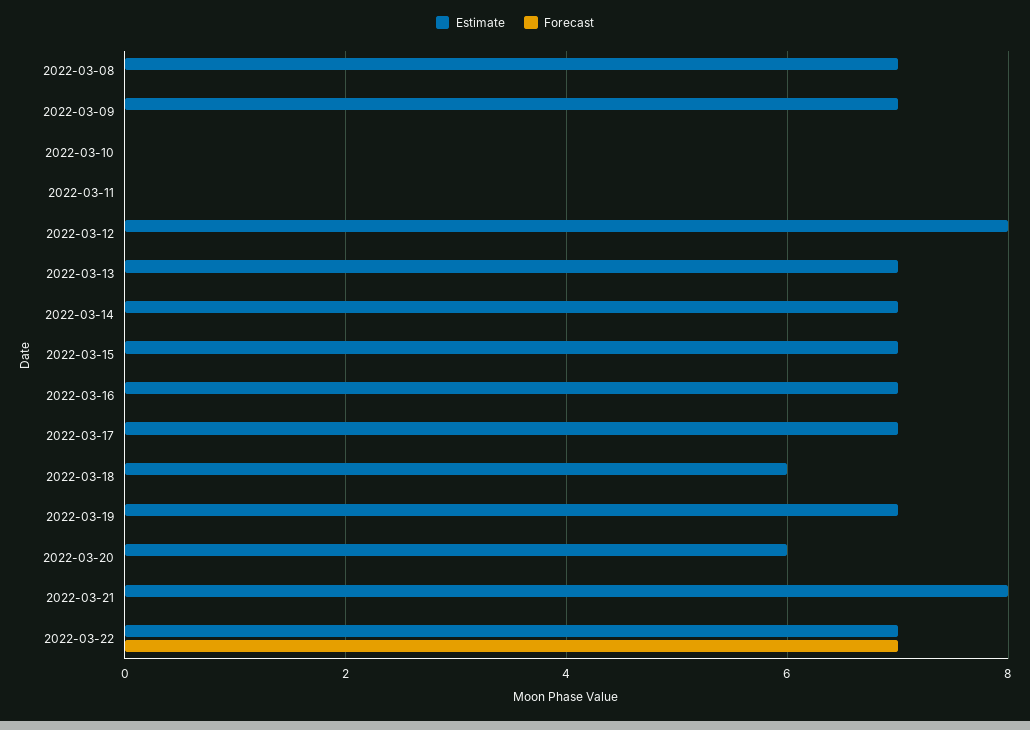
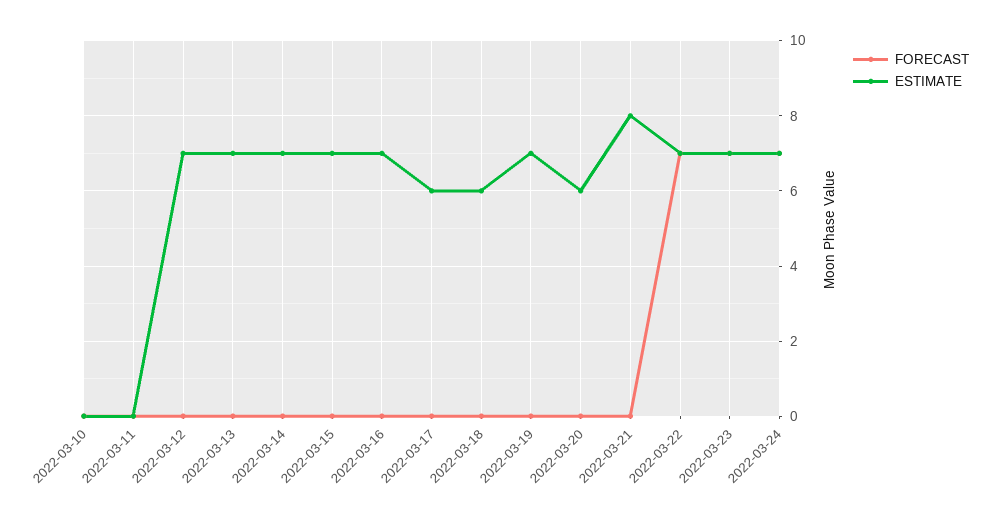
Estimate, 2022-03-08: 7 -> none
Forecast, 2022-03-08: 0 -> none
Estimate, 2022-03-09: 7 -> none
Forecast, 2022-03-09: 0 -> none
Estimate, 2022-03-12: 8 -> 7
Estimate, 2022-03-17: 7 -> 6
Forecast, 2022-03-23: none -> 7
Estimate, 2022-03-23: none -> 7
Forecast, 2022-03-24: none -> 7
Estimate, 2022-03-24: none -> 7

